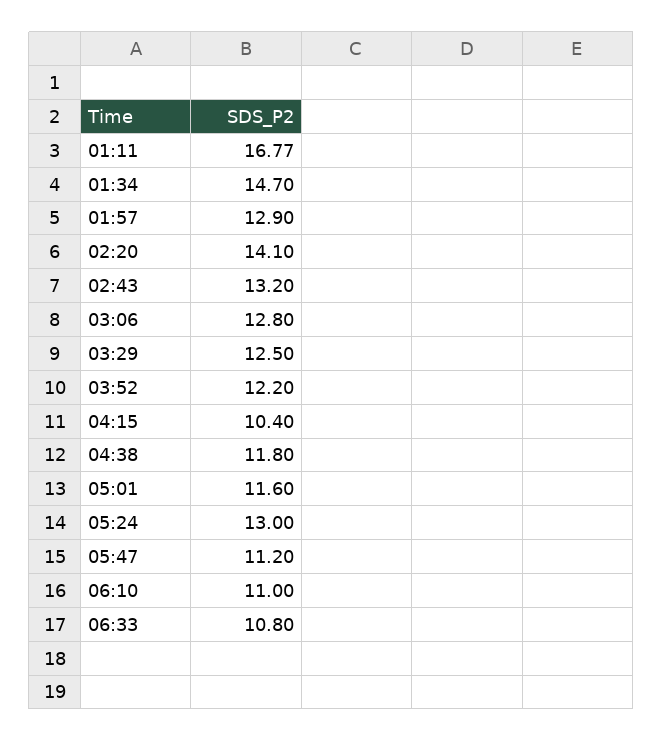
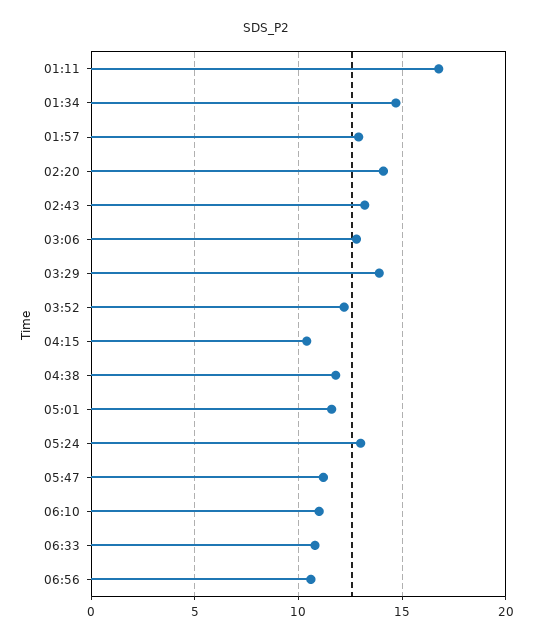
03:29: 12.5 -> 14
06:56: none -> 10.5

